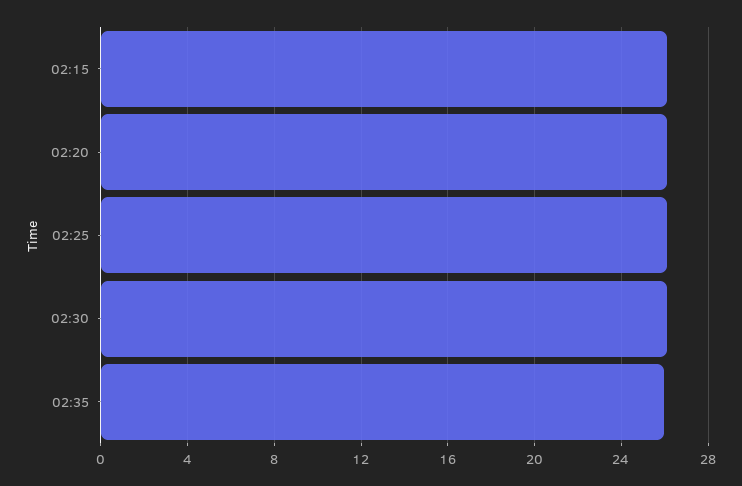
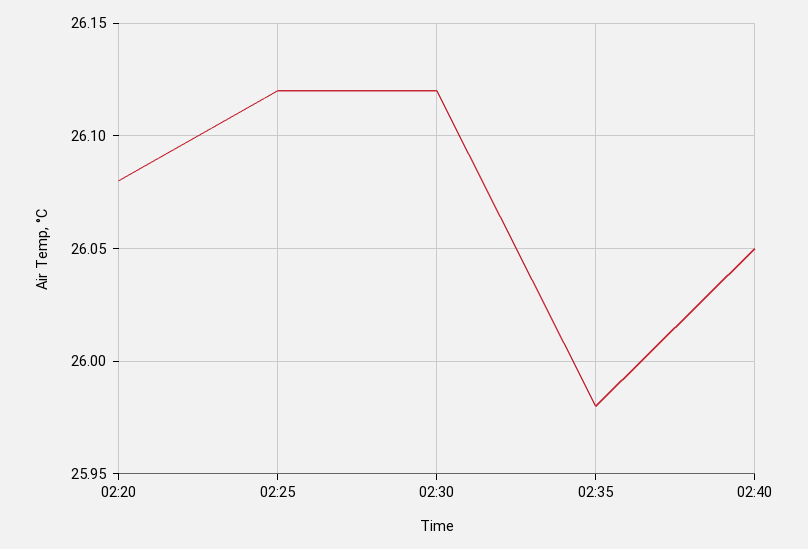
02:15: 26 -> none
02:40: none -> 26.05

